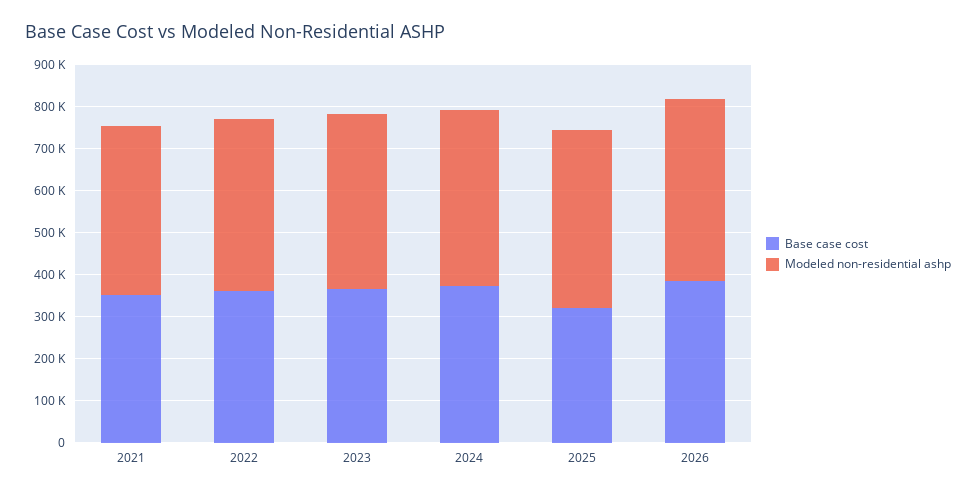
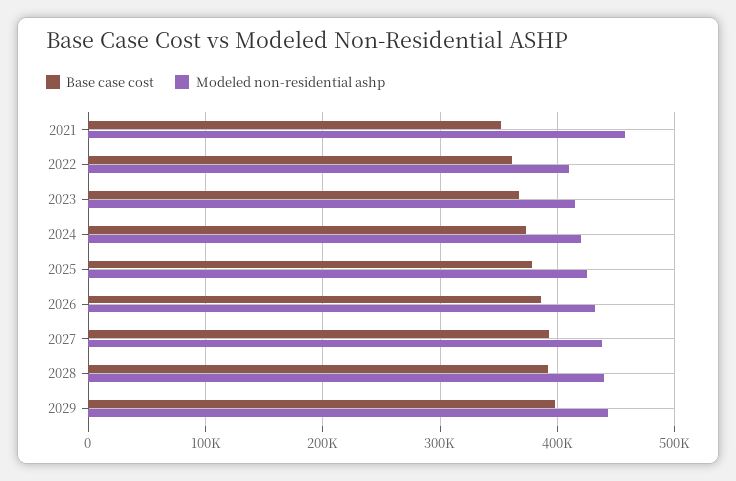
Modeled non-residential ashp, 2021: 400000 -> 460000
Base case cost, 2025: 320000 -> 380000
Base case cost, 2027: none -> 390000
Modeled non-residential ashp, 2027: none -> 440000
Base case cost, 2028: none -> 390000
Modeled non-residential ashp, 2028: none -> 440000
Base case cost, 2029: none -> 400000
Modeled non-residential ashp, 2029: none -> 440000

